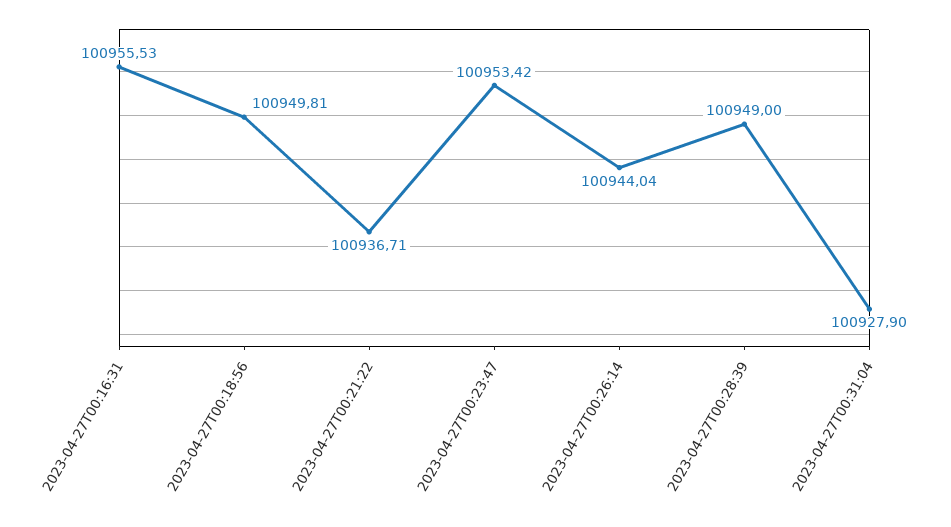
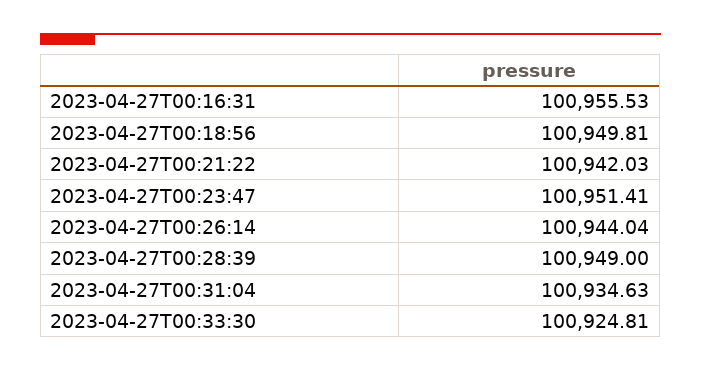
2023-04-27T00:21:22: 100936.71 -> 100942.03
2023-04-27T00:23:47: 100953.42 -> 100951.41
2023-04-27T00:31:04: 100927.9 -> 100934.63
2023-04-27T00:33:30: none -> 100924.81

